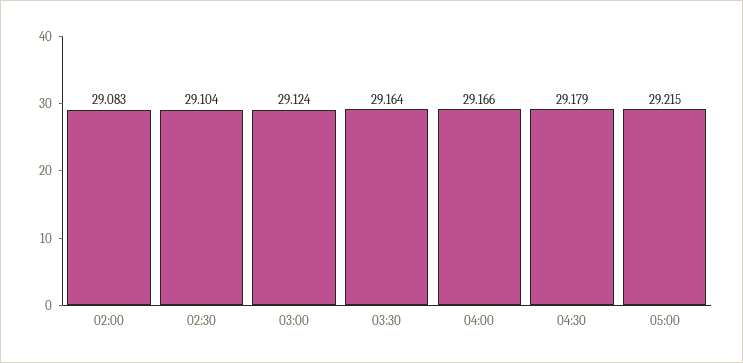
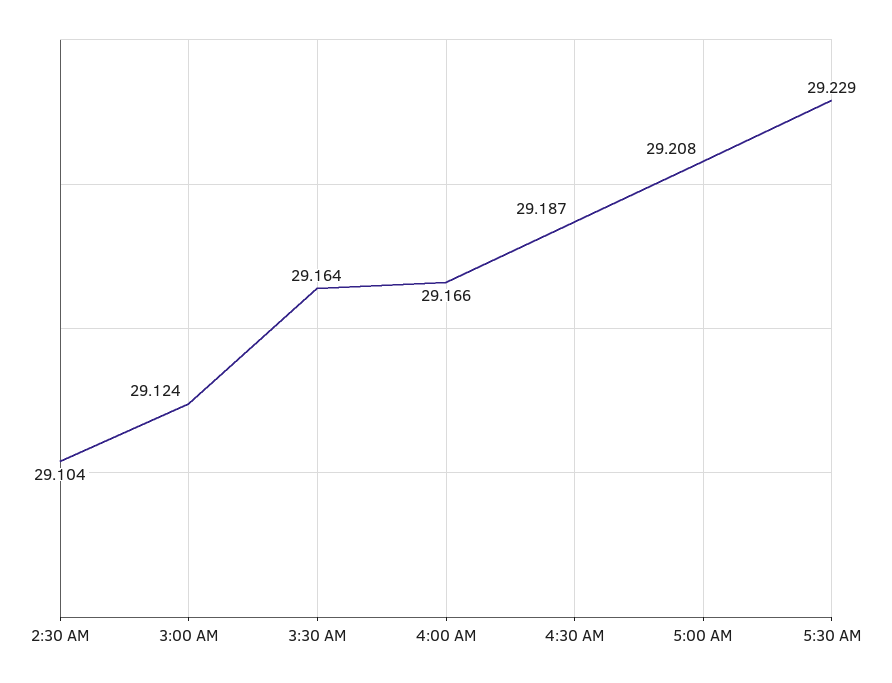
02:00: 29.083 -> none
04:30: 29.179 -> 29.187
05:00: 29.215 -> 29.208
5:30 AM: none -> 29.229

